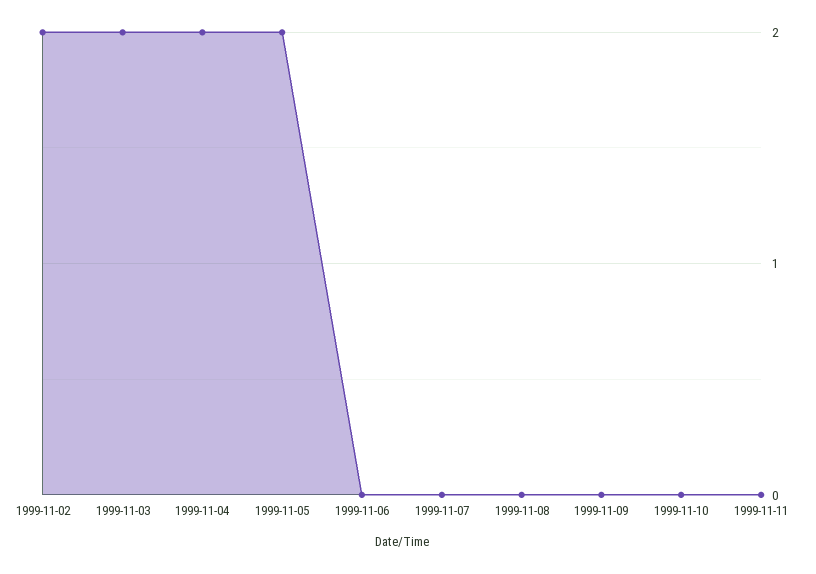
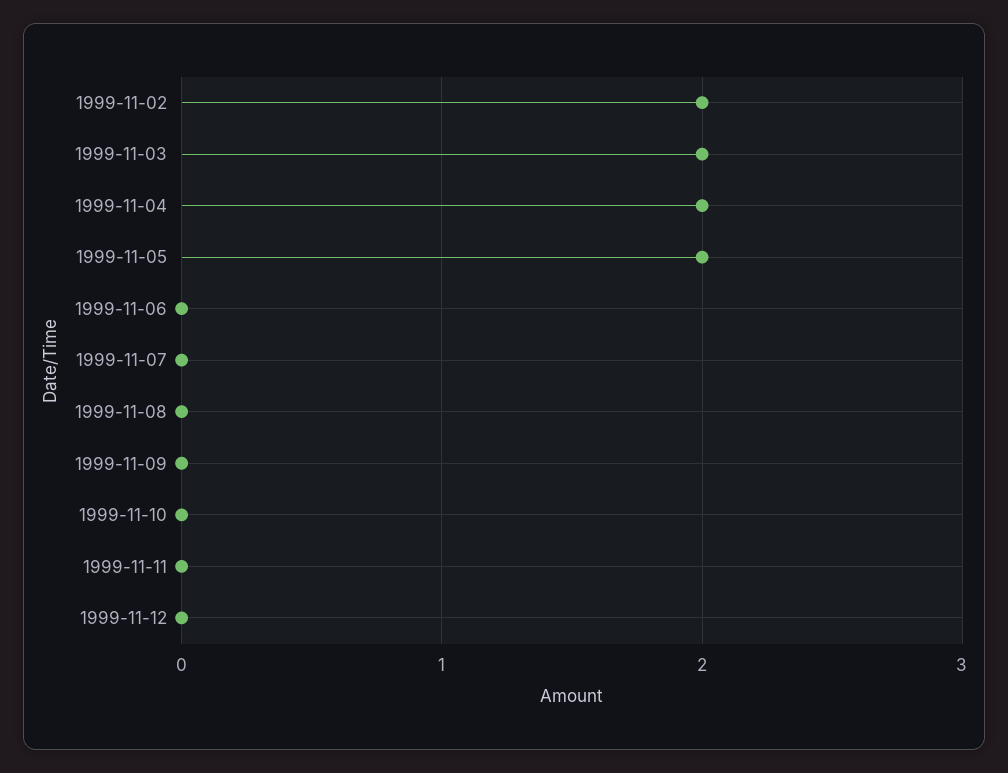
1999-11-12: none -> 0

